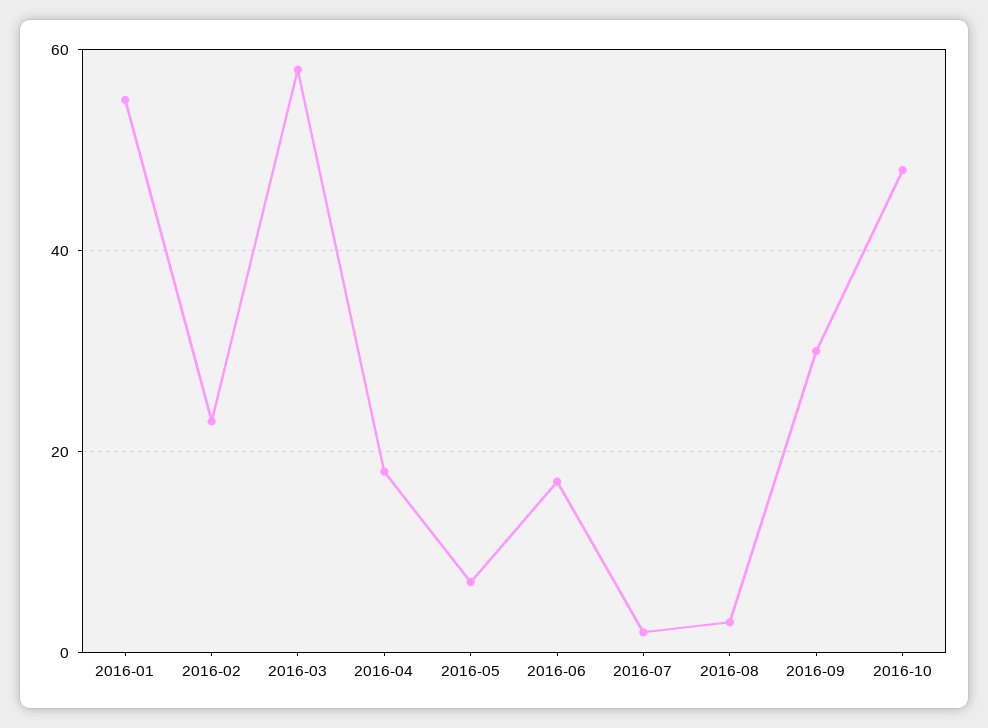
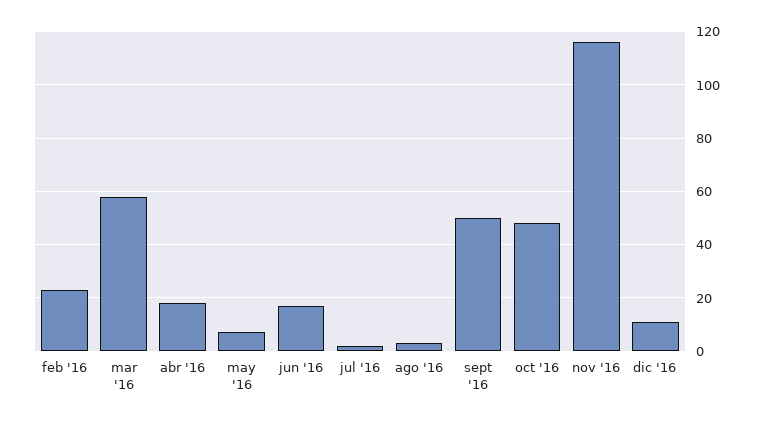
2016-01: 55 -> none
2016-09: 30 -> 50
nov '16: none -> 115
dic '16: none -> 10

